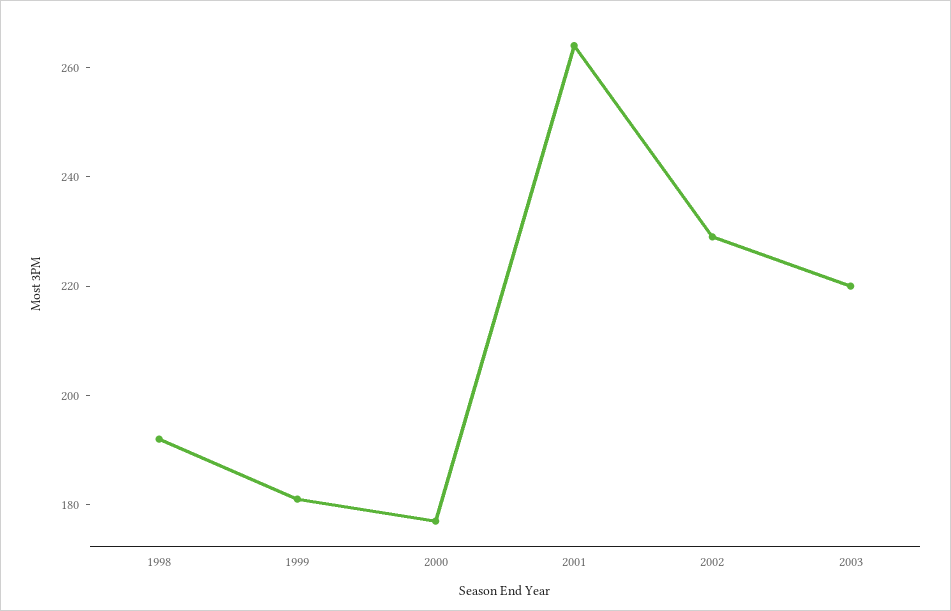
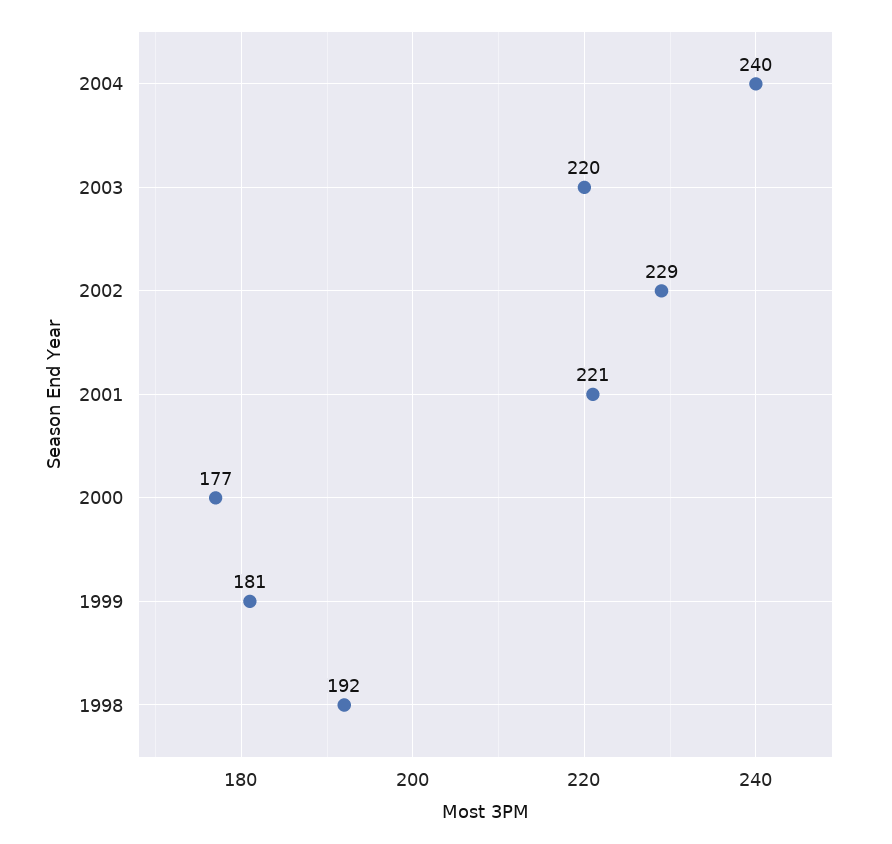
2001: 265 -> 221
2004: none -> 240

